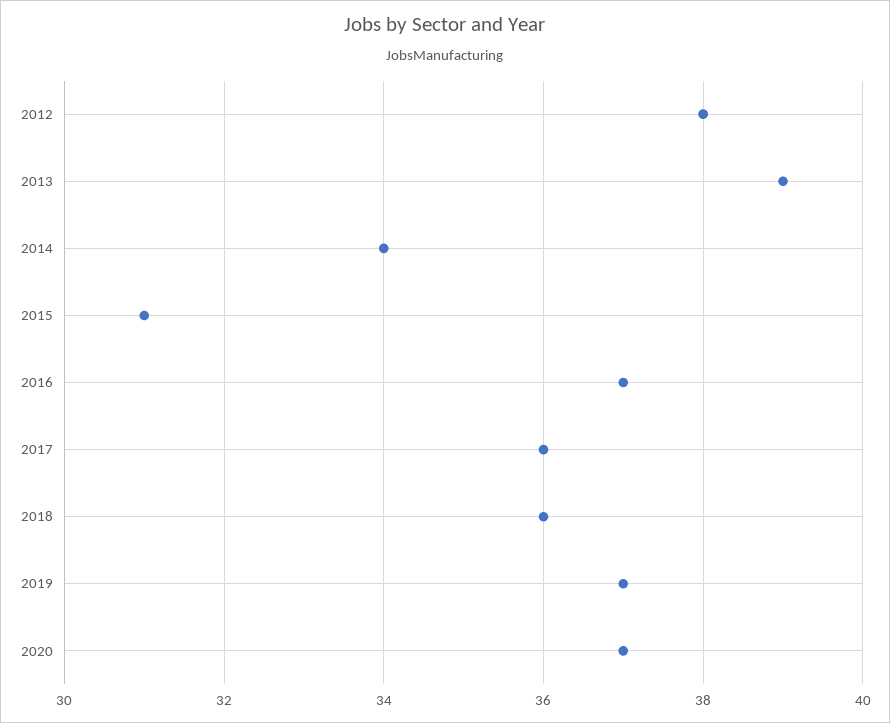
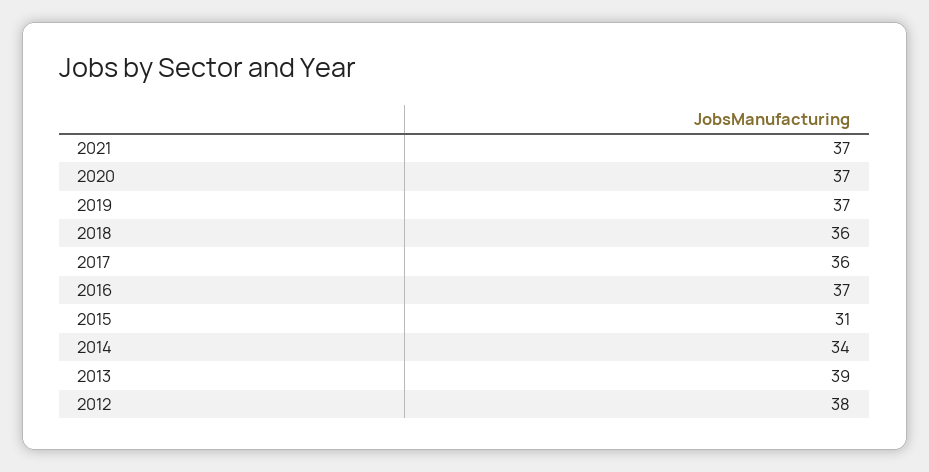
2021: none -> 37

